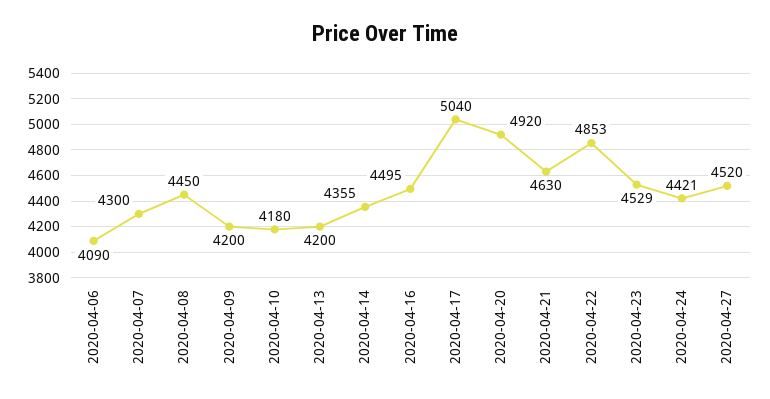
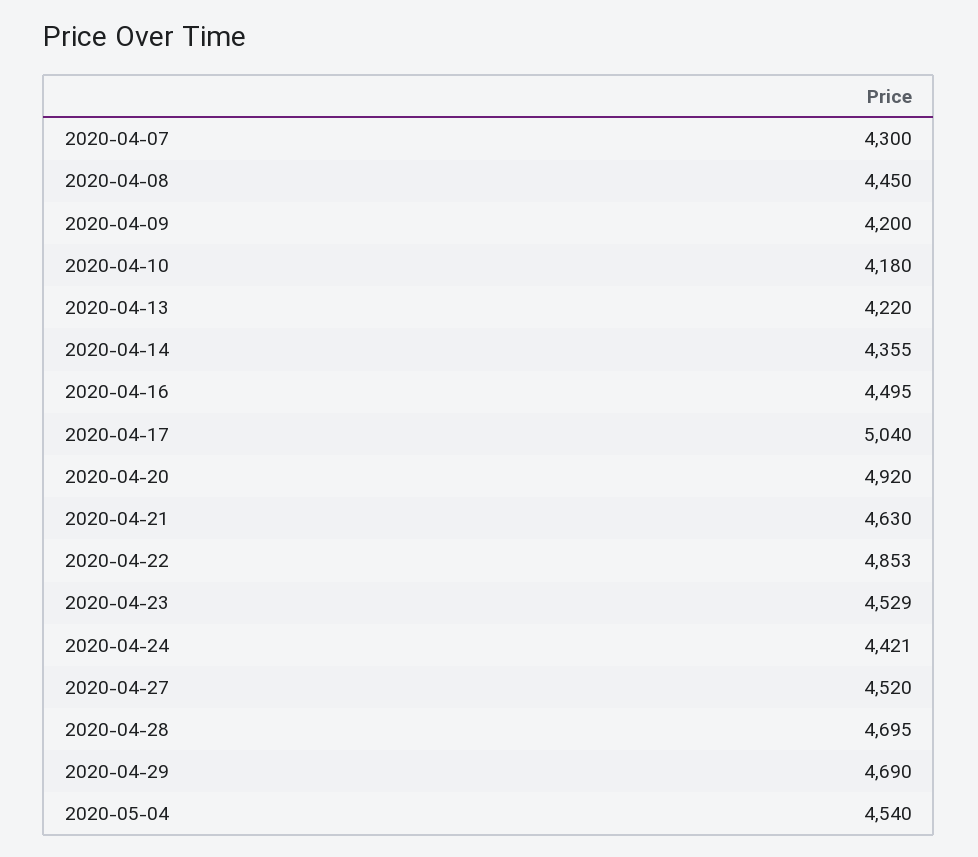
2020-04-06: 4090 -> none
2020-04-13: 4200 -> 4220
2020-04-28: none -> 4695
2020-04-29: none -> 4690
2020-05-04: none -> 4540

